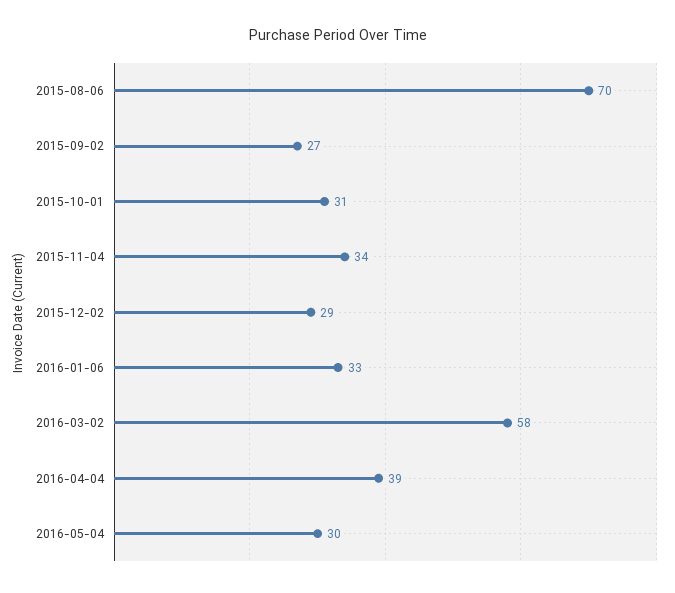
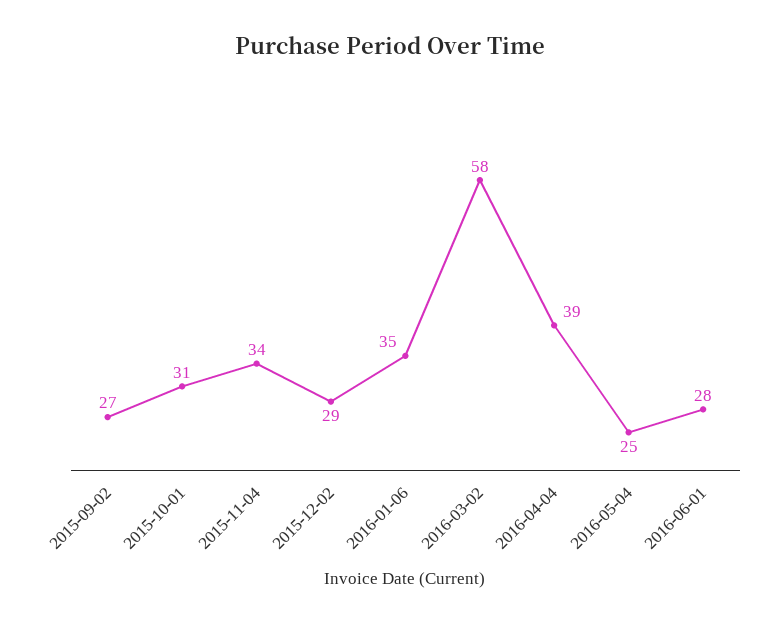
2015-08-06: 70 -> none
2016-01-06: 33 -> 35
2016-05-04: 30 -> 25
2016-06-01: none -> 28

